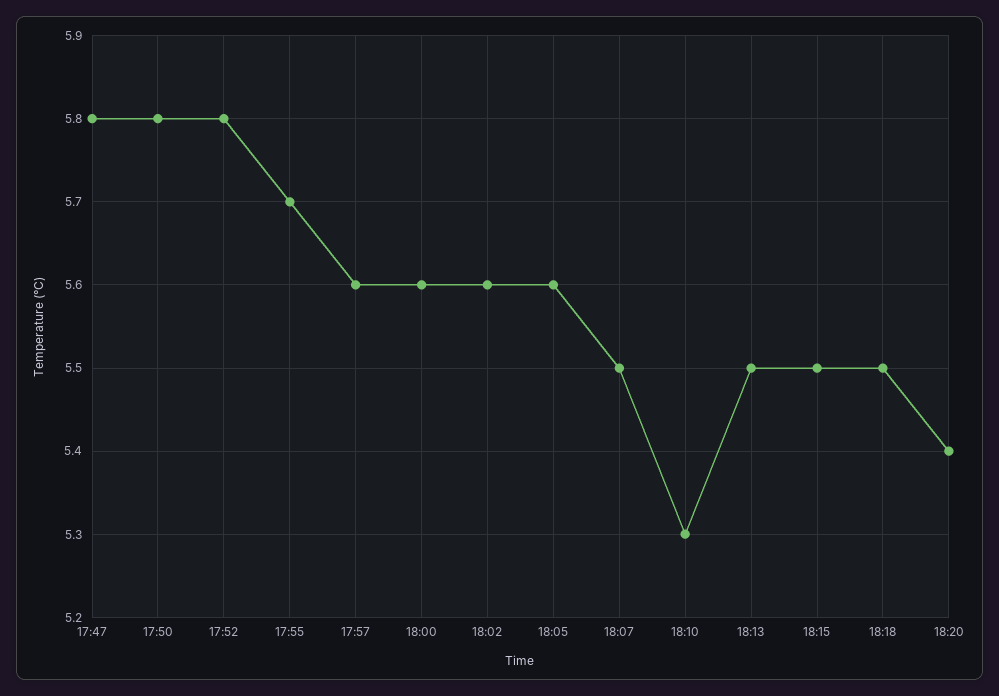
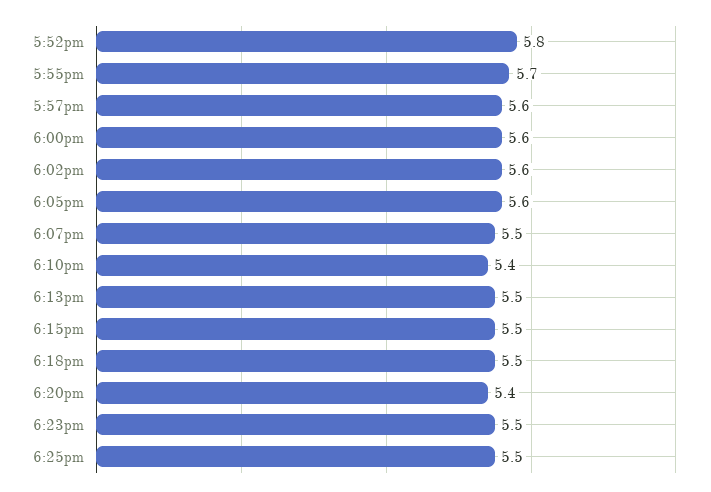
17:47: 5.8 -> none
17:50: 5.8 -> none
18:10: 5.3 -> 5.4
6:23pm: none -> 5.5
6:25pm: none -> 5.5

